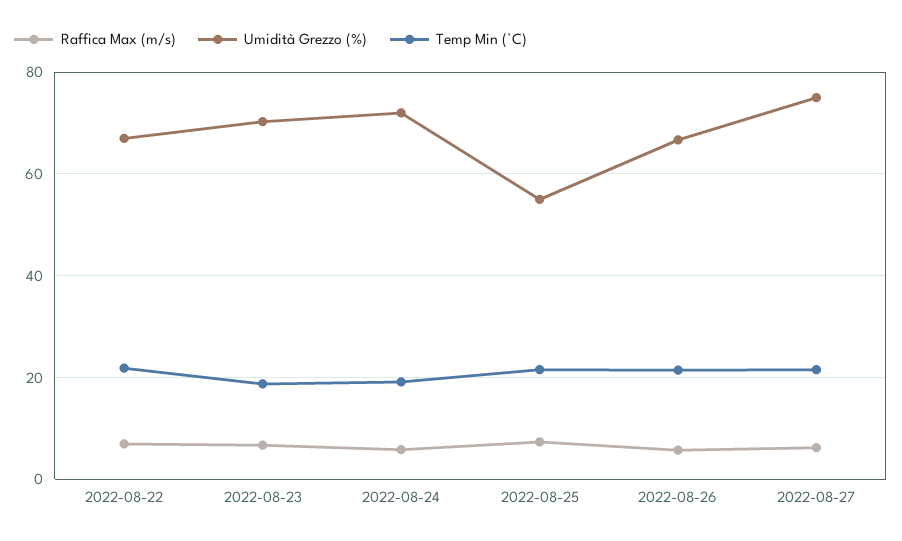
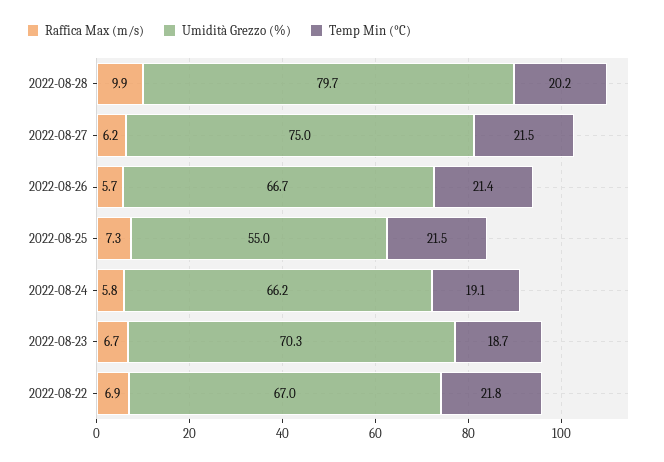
Umidità Grezzo (%), 2022-08-24: 72 -> 66.2
Raffica Max (m/s), 2022-08-28: none -> 9.9
Umidità Grezzo (%), 2022-08-28: none -> 79.7
Temp Min (°C), 2022-08-28: none -> 20.2

